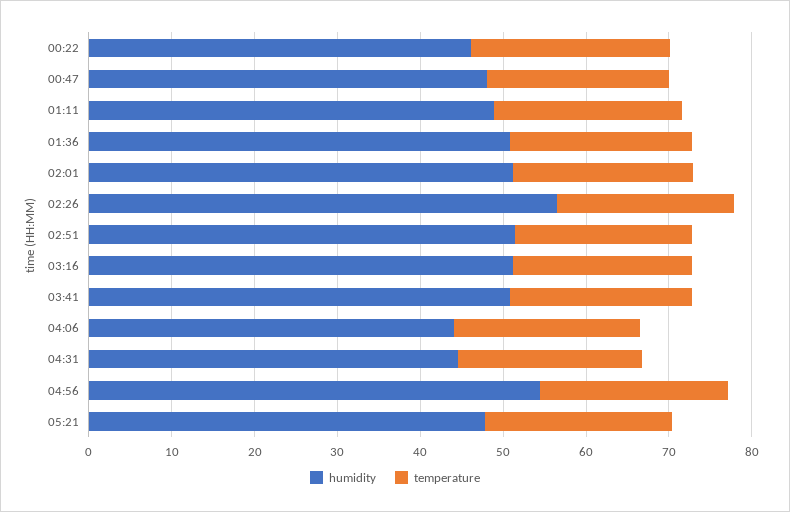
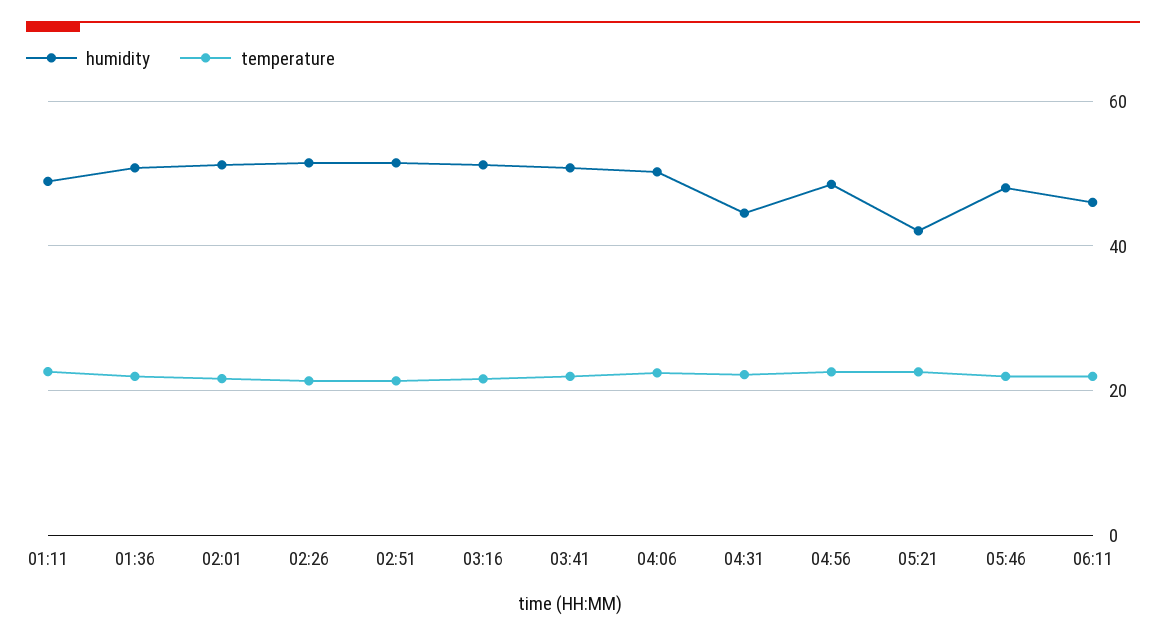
humidity, 00:22: 46 -> none
temperature, 00:22: 24 -> none
humidity, 00:47: 48 -> none
temperature, 00:47: 22 -> none
humidity, 02:26: 56 -> 52
humidity, 04:06: 44 -> 50
humidity, 04:56: 54 -> 48
humidity, 05:21: 48 -> 42
humidity, 05:46: none -> 48
temperature, 05:46: none -> 22
humidity, 06:11: none -> 46
temperature, 06:11: none -> 22

